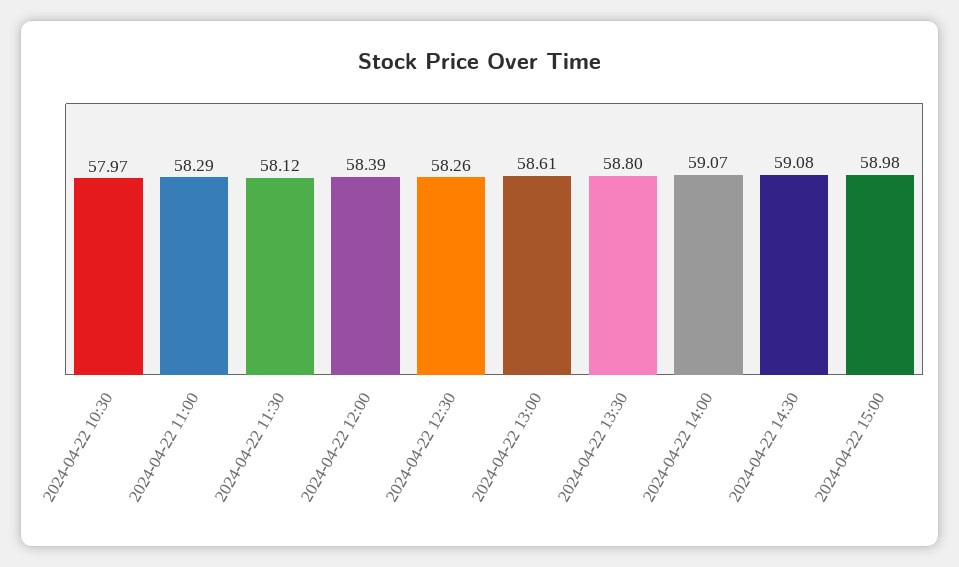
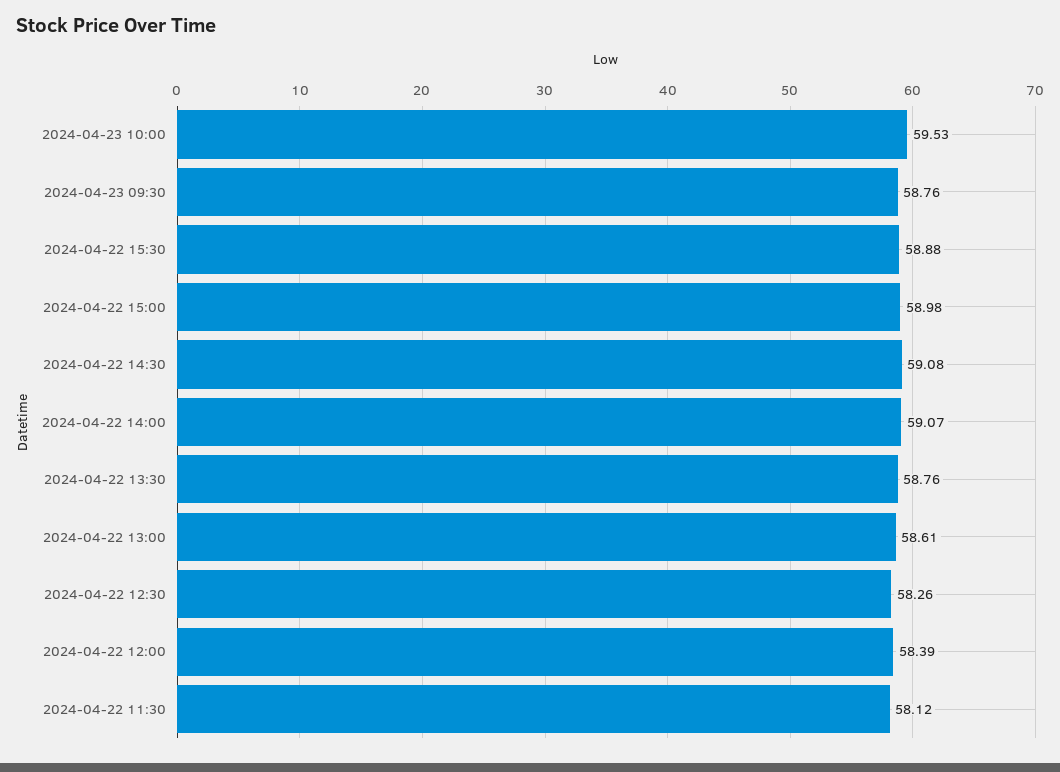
2024-04-22 10:30: 57.97 -> none
2024-04-22 11:00: 58.29 -> none
2024-04-22 13:30: 58.8 -> 58.76
2024-04-23 10:00: none -> 59.53
2024-04-23 09:30: none -> 58.76
2024-04-22 15:30: none -> 58.88

